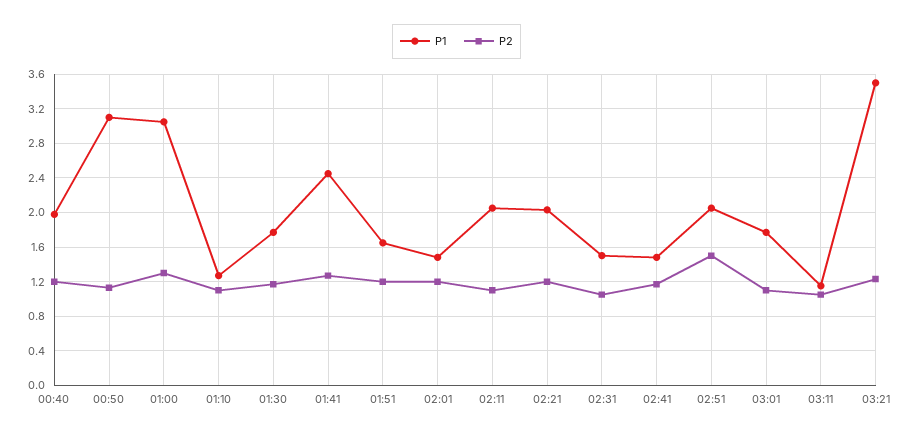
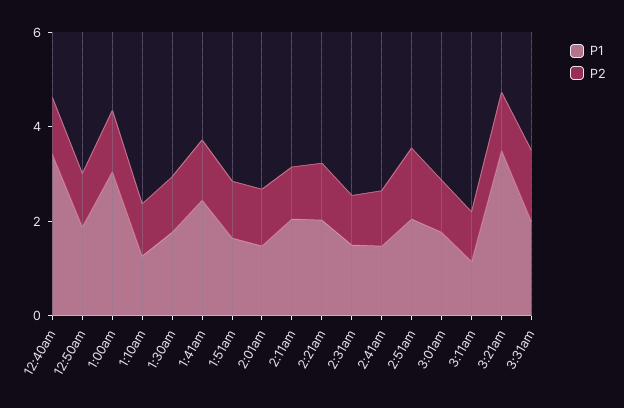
P1, 00:40: 2 -> 3.5
P1, 00:50: 3.1 -> 2
P1, 3:31am: none -> 2
P2, 3:31am: none -> 1.5

